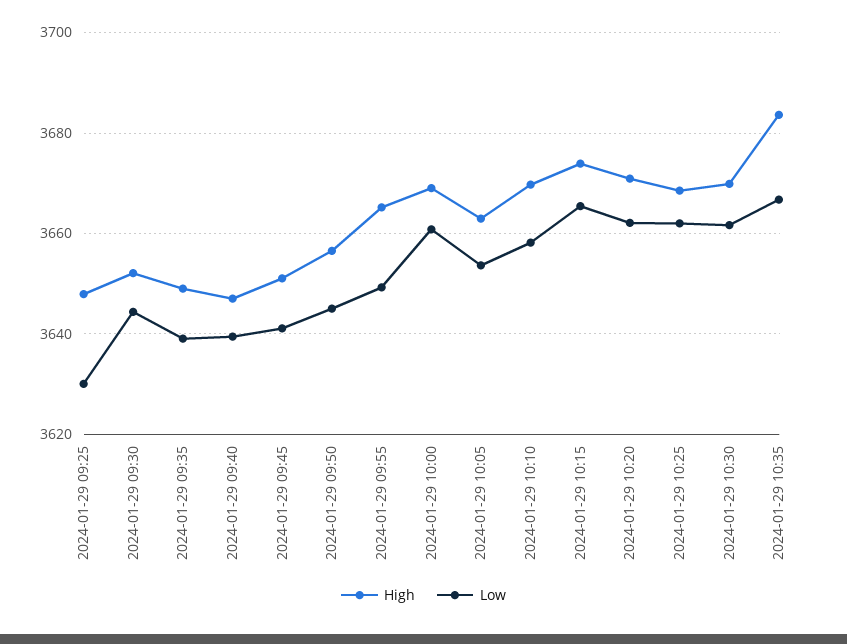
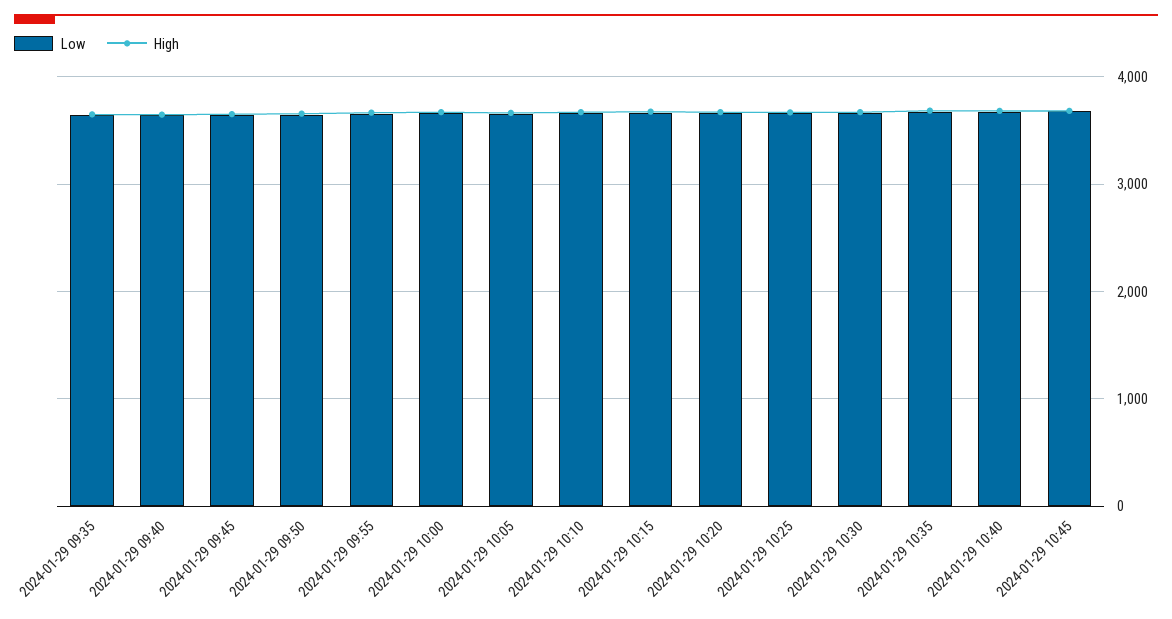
High, 2024-01-29 09:25: 3648 -> none
Low, 2024-01-29 09:25: 3630 -> none
High, 2024-01-29 09:30: 3652 -> none
Low, 2024-01-29 09:30: 3644 -> none
Low, 2024-01-29 10:40: none -> 3700
High, 2024-01-29 10:40: none -> 3700
Low, 2024-01-29 10:45: none -> 3700
High, 2024-01-29 10:45: none -> 3700

